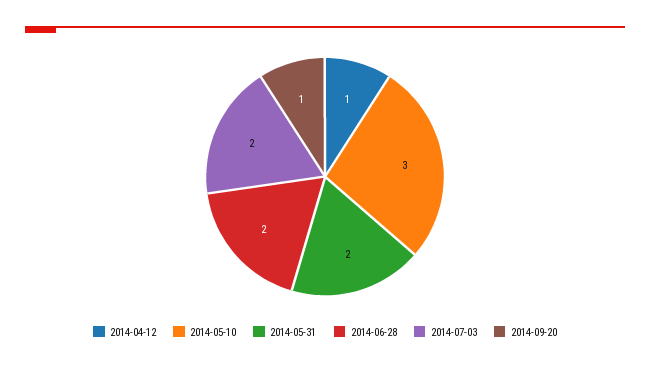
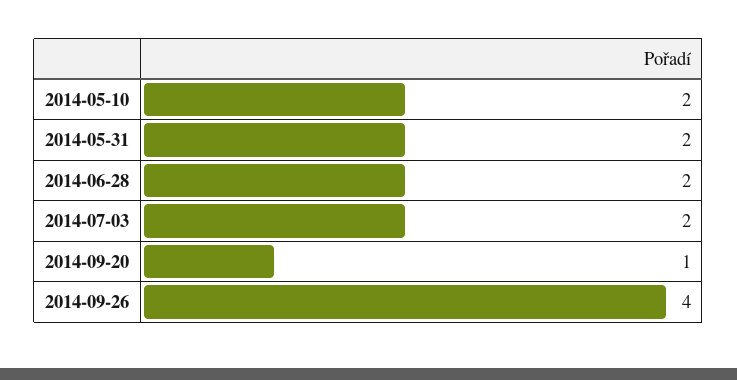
2014-04-12: 1 -> none
2014-05-10: 3 -> 2
2014-09-26: none -> 4

